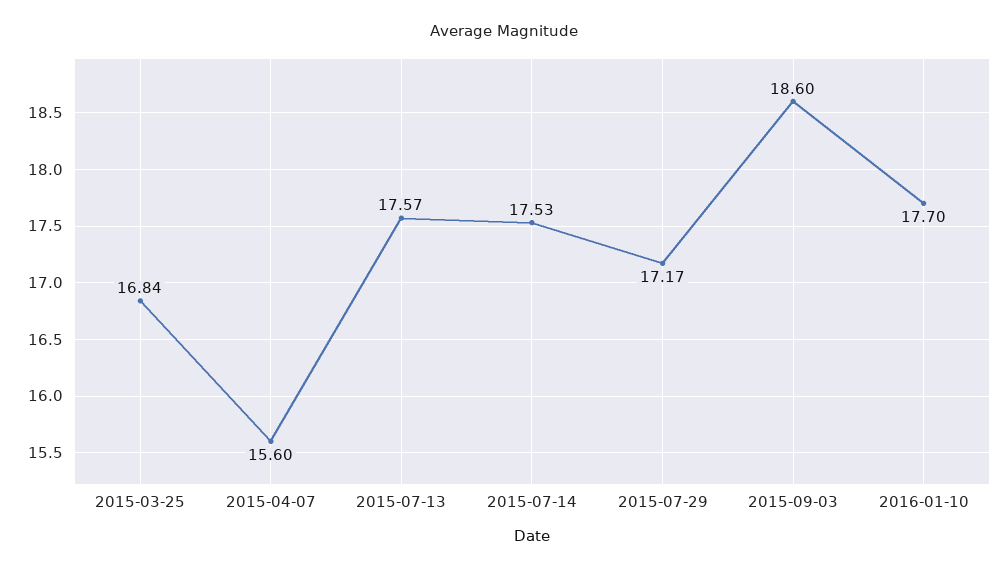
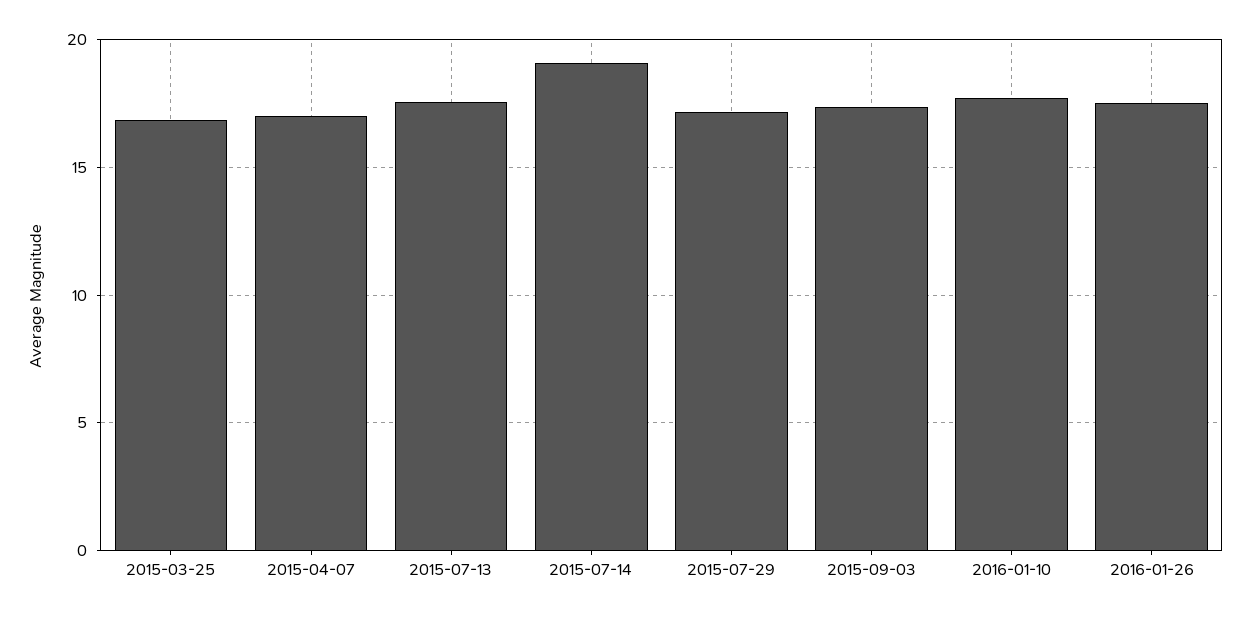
2015-04-07: 15.6 -> 17
2015-07-14: 17.53 -> 19
2015-09-03: 18.6 -> 17.5
2016-01-26: none -> 17.5

